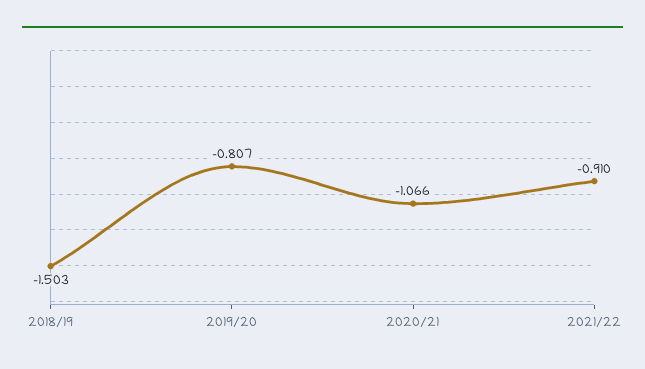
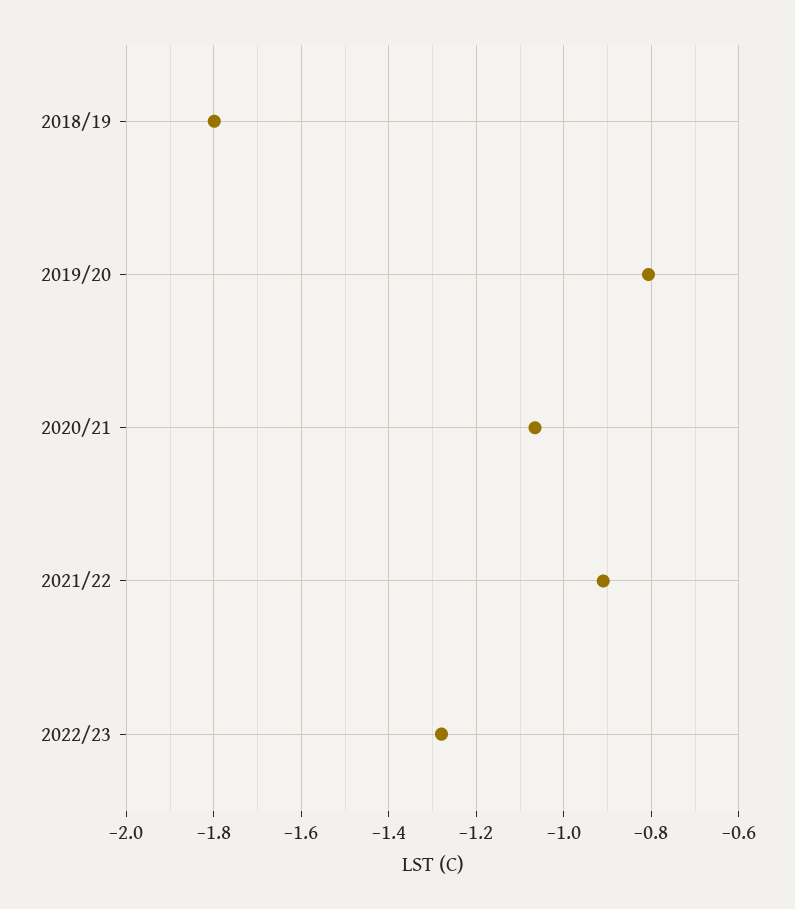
2018/19: -1.503 -> -1.8
2022/23: none -> -1.28

